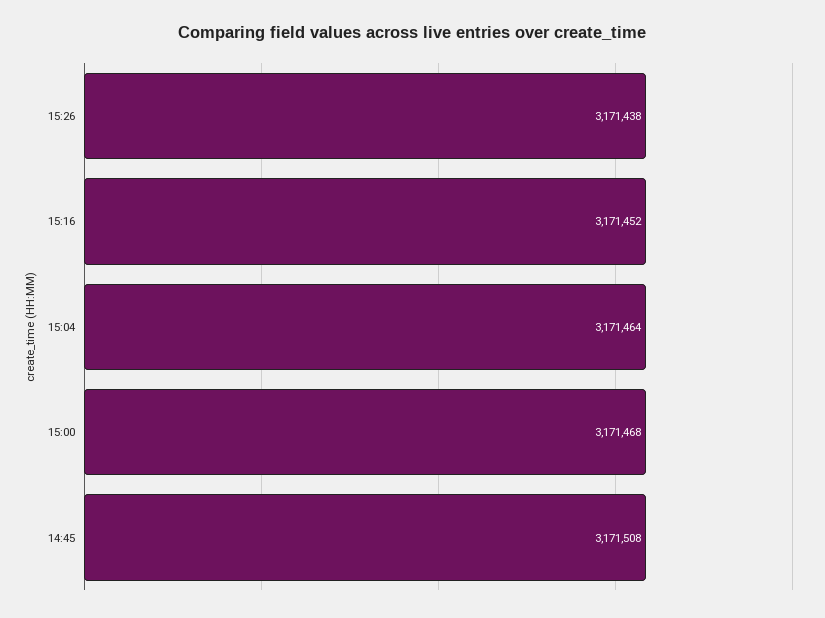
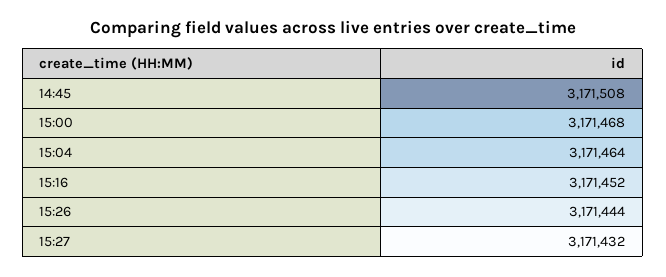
15:26: 3171438 -> 3171444
15:27: none -> 3171432

